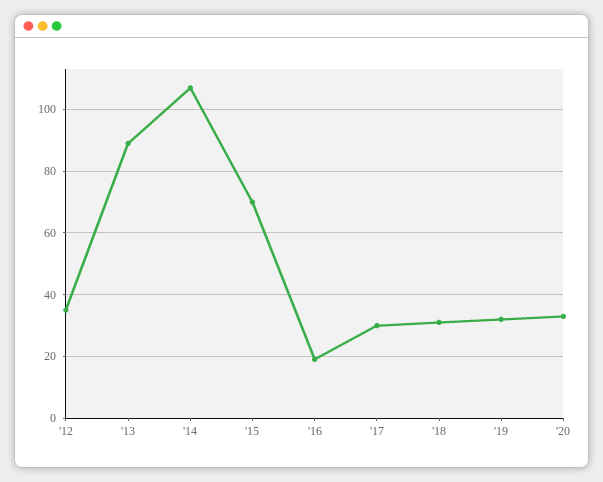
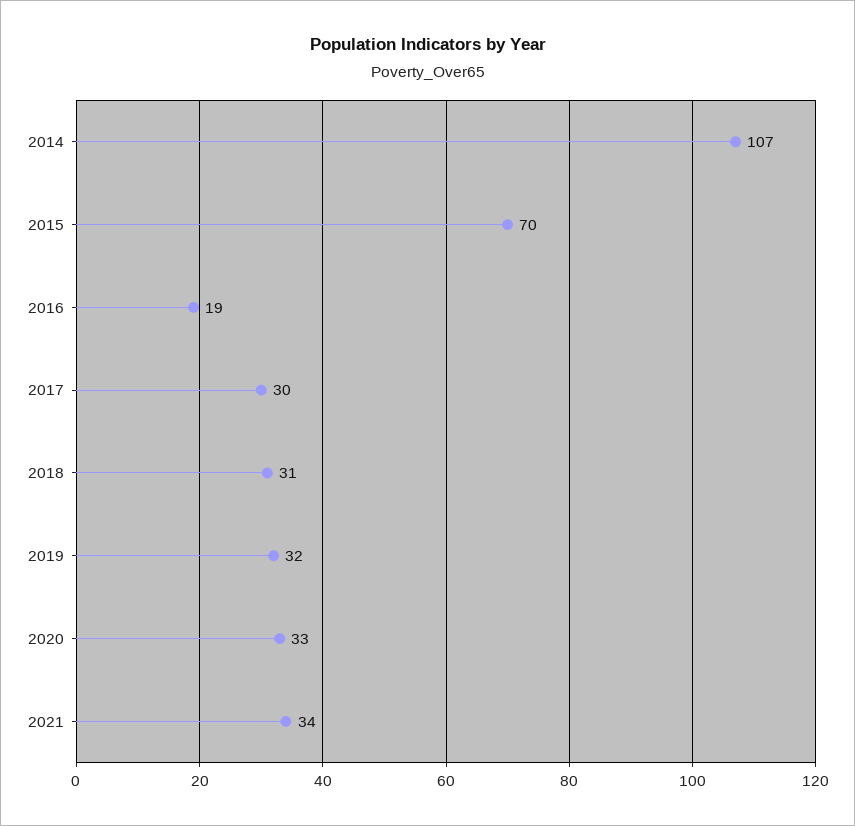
'12: 35 -> none
'13: 90 -> none
2021: none -> 34

